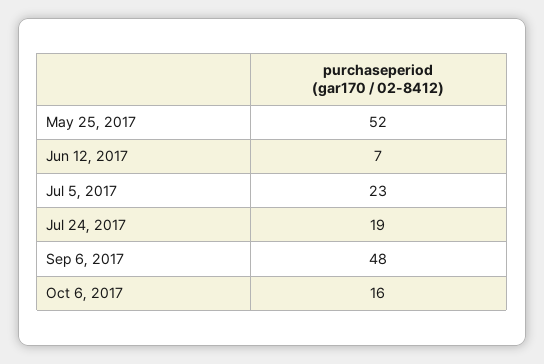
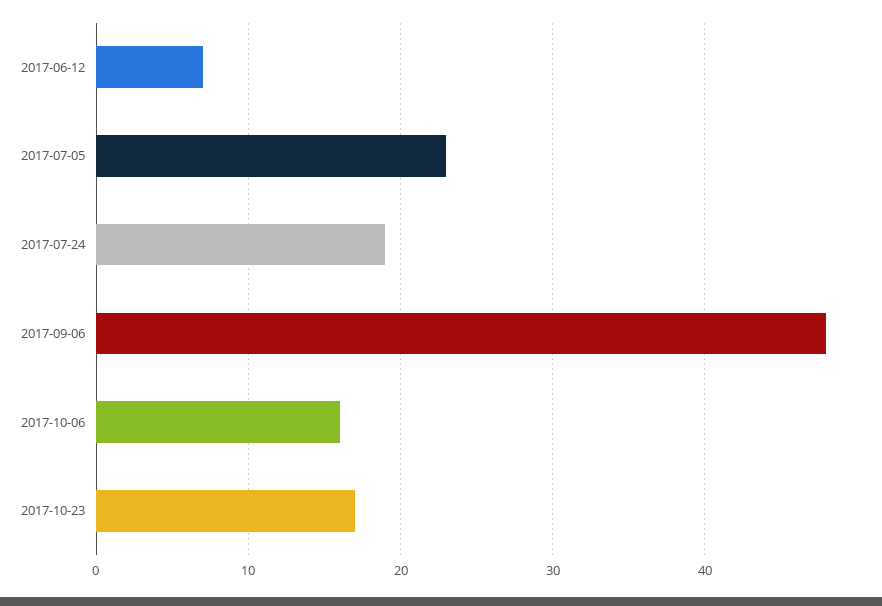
May 25, 2017: 52 -> none
2017-10-23: none -> 17

